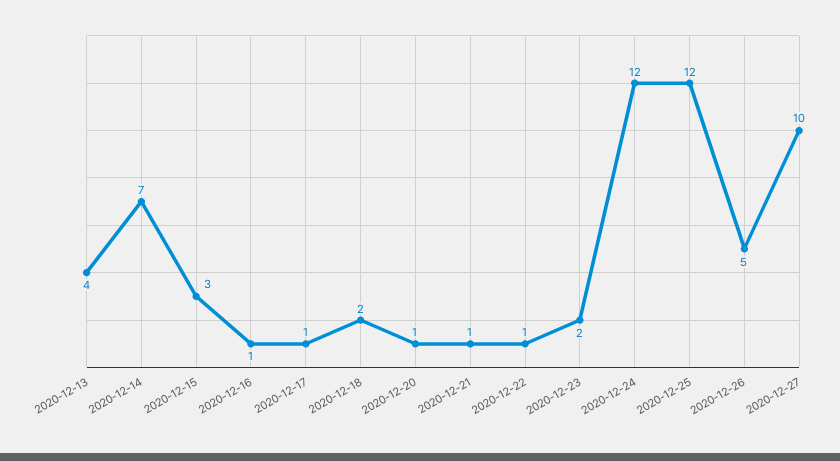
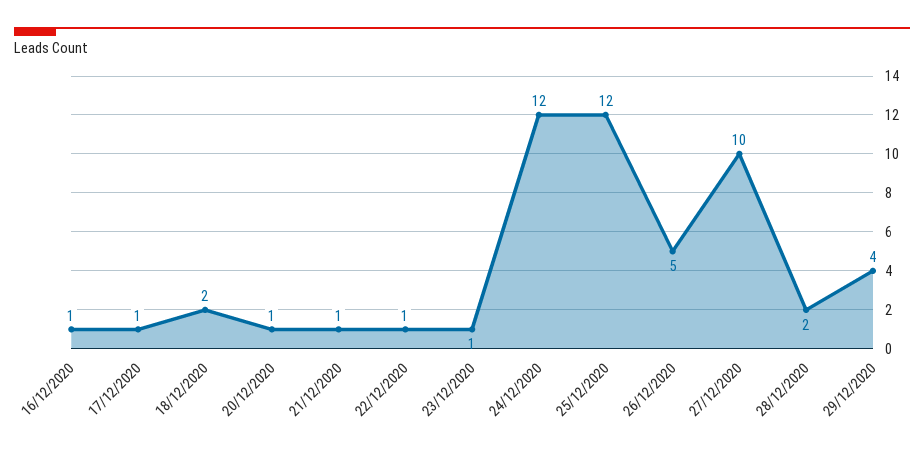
2020-12-13: 4 -> none
2020-12-14: 7 -> none
2020-12-15: 3 -> none
2020-12-23: 2 -> 1
28/12/2020: none -> 2
29/12/2020: none -> 4

